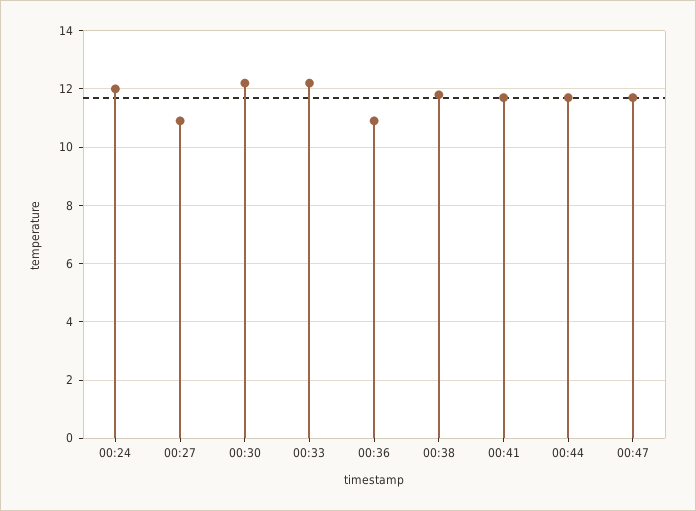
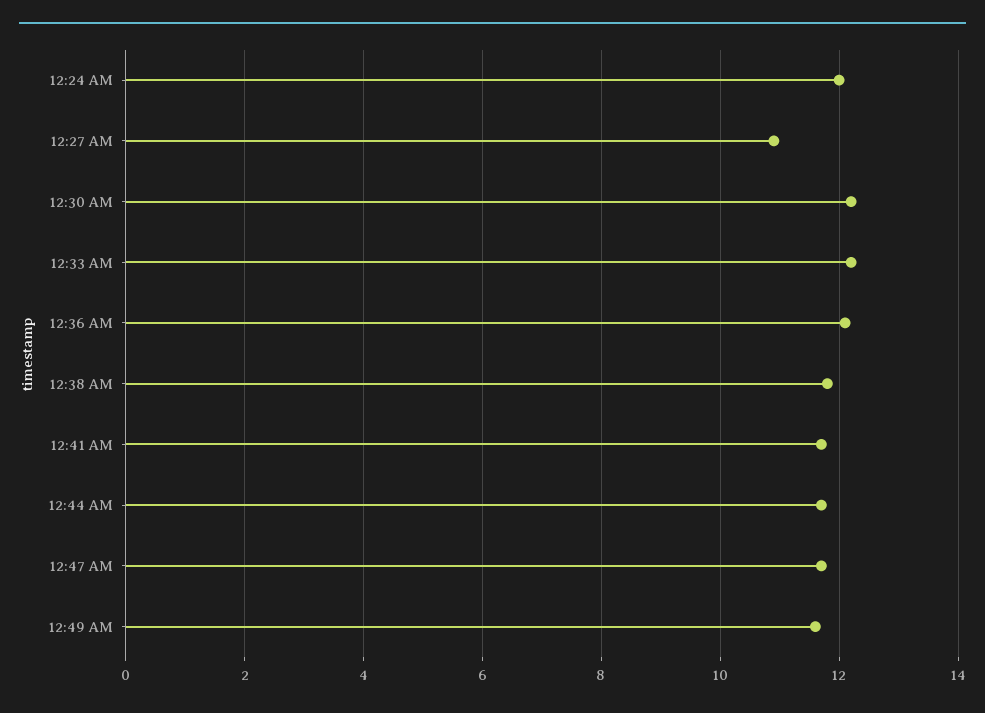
00:36: 11 -> 12
12:49 AM: none -> 11.5

